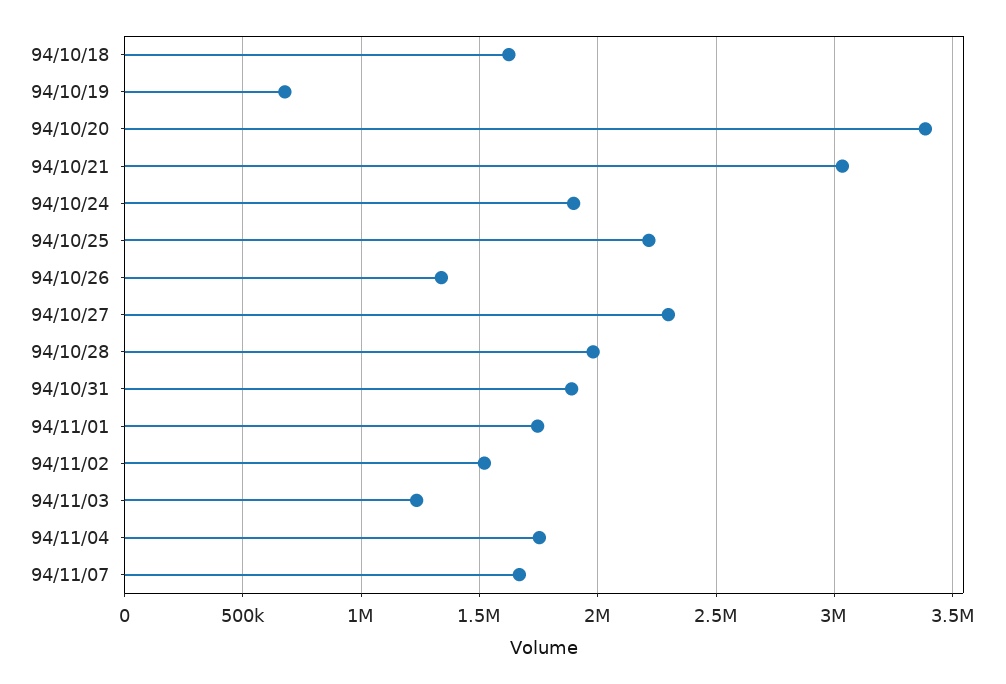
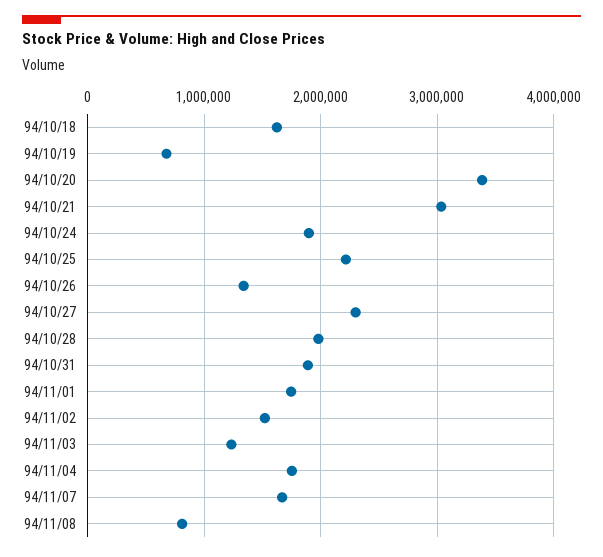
94/11/08: none -> 800000

